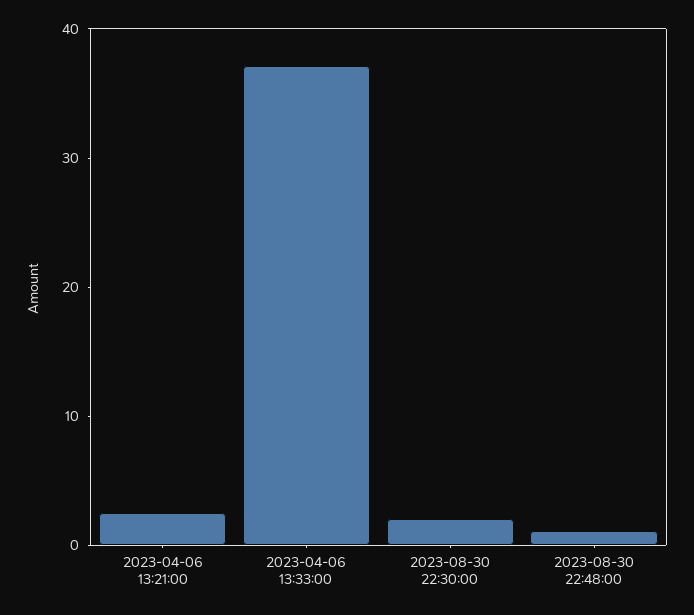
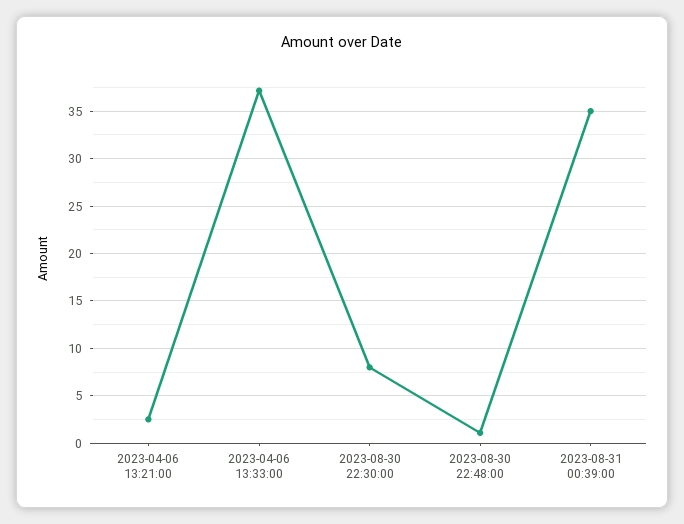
2023-08-30 22:30:00: 2 -> 8
2023-08-31 00:39:00: none -> 35

